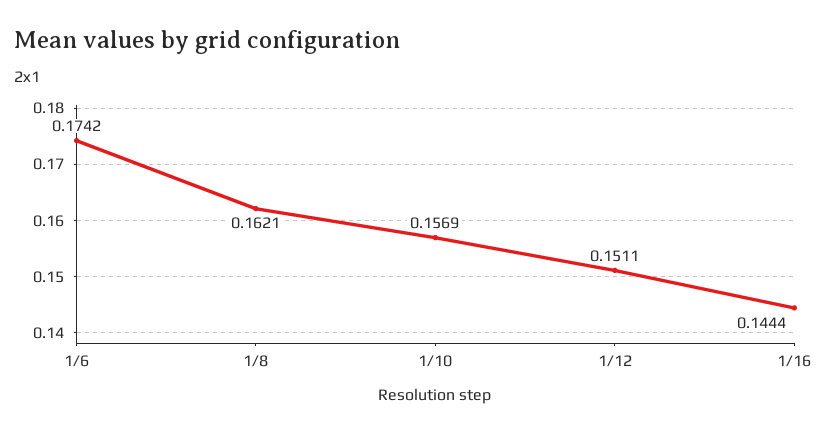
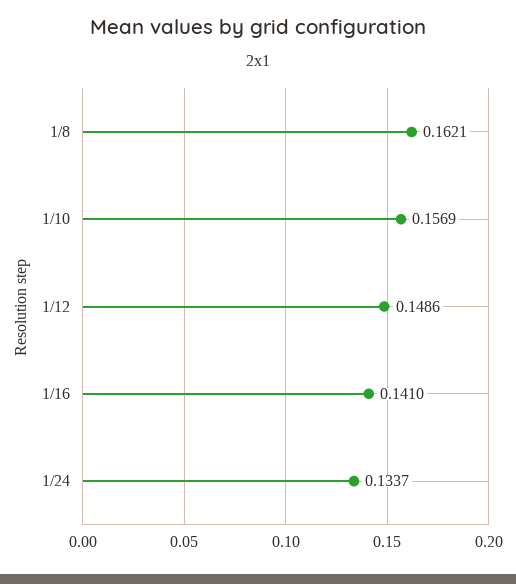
1/6: 0.1742 -> none
1/12: 0.1511 -> 0.1486
1/16: 0.1444 -> 0.141
1/24: none -> 0.1337

